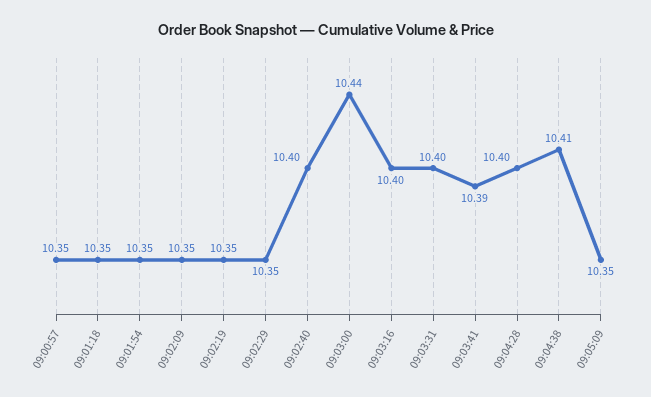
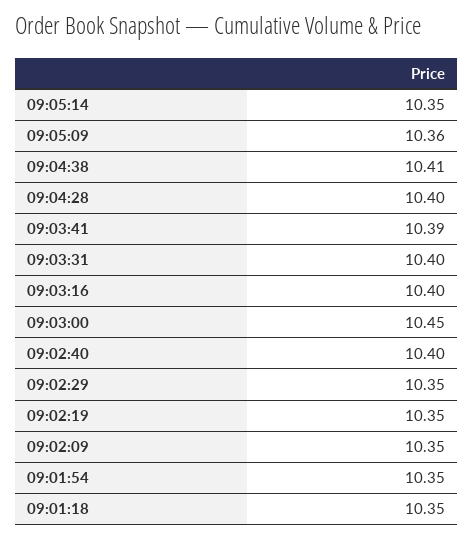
09:00:57: 10.35 -> none
09:03:00: 10.44 -> 10.45
09:05:09: 10.35 -> 10.36
09:05:14: none -> 10.35

